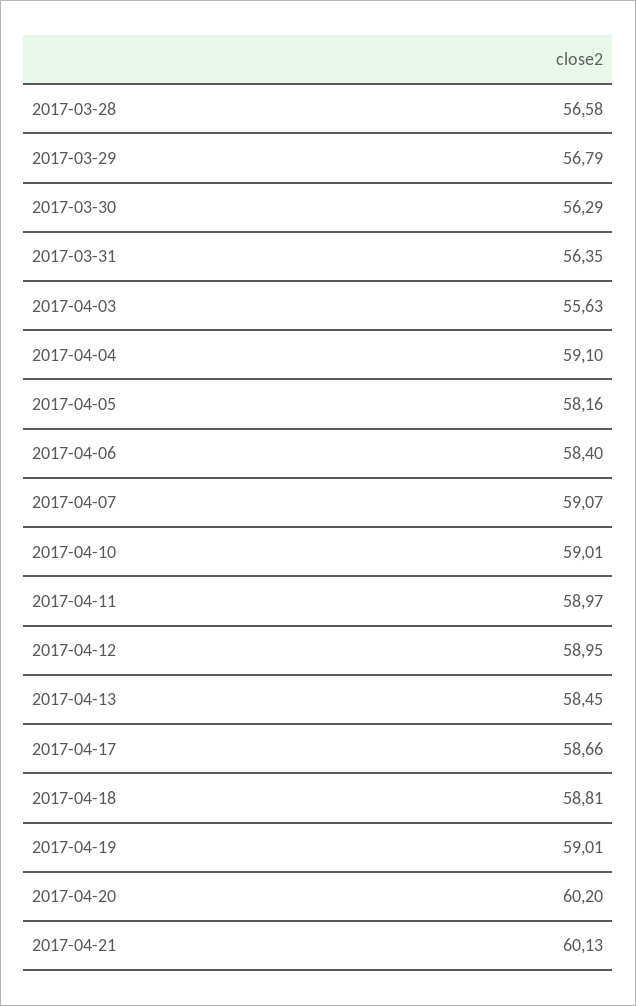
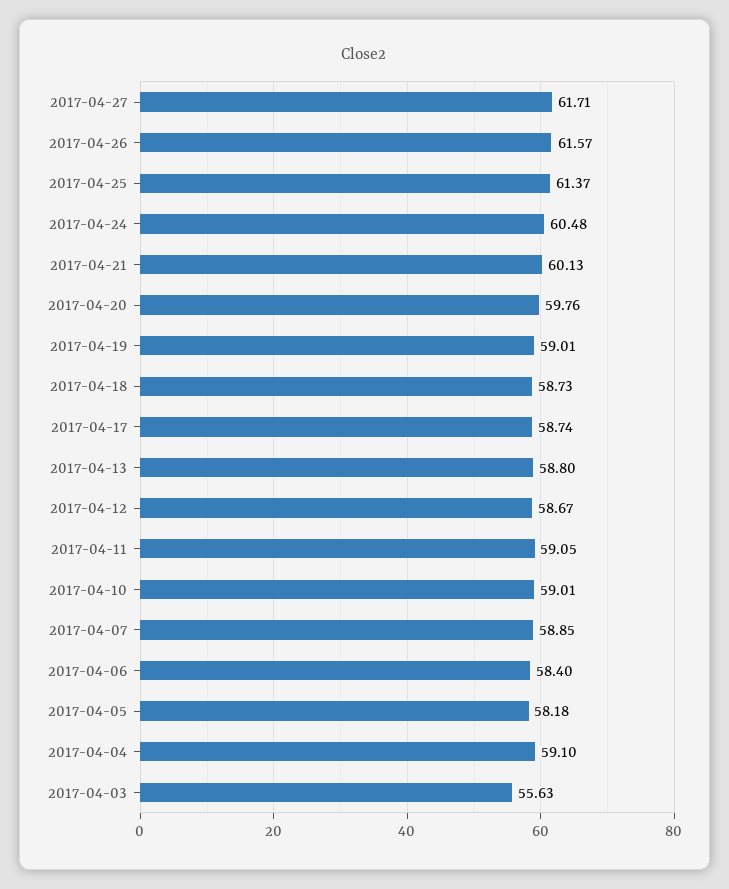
2017-03-28: 56.58 -> none
2017-03-29: 56.79 -> none
2017-03-30: 56.29 -> none
2017-03-31: 56.35 -> none
2017-04-05: 58.16 -> 58.18
2017-04-07: 59.07 -> 58.85
2017-04-11: 58.97 -> 59.05
2017-04-12: 58.95 -> 58.67
2017-04-13: 58.45 -> 58.8
2017-04-17: 58.66 -> 58.74
2017-04-18: 58.81 -> 58.73
2017-04-20: 60.2 -> 59.76
2017-04-27: none -> 61.71
2017-04-26: none -> 61.57
2017-04-25: none -> 61.37
2017-04-24: none -> 60.48

